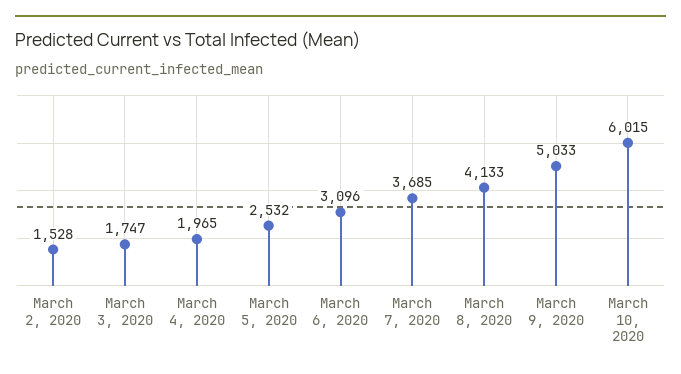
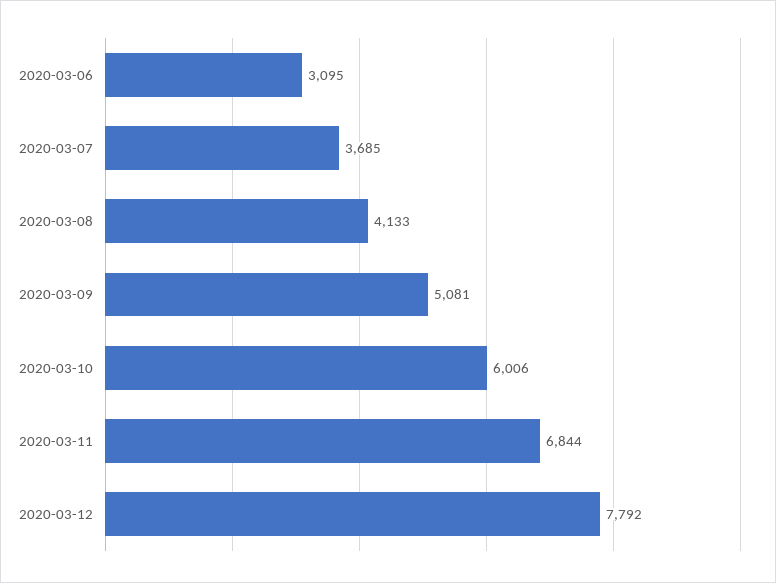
March 2, 2020: 1528 -> none
March 3, 2020: 1747 -> none
March 4, 2020: 1965 -> none
March 5, 2020: 2532 -> none
March 6, 2020: 3096 -> 3095
March 9, 2020: 5033 -> 5081
March 10, 2020: 6015 -> 6006
2020-03-11: none -> 6844
2020-03-12: none -> 7792

